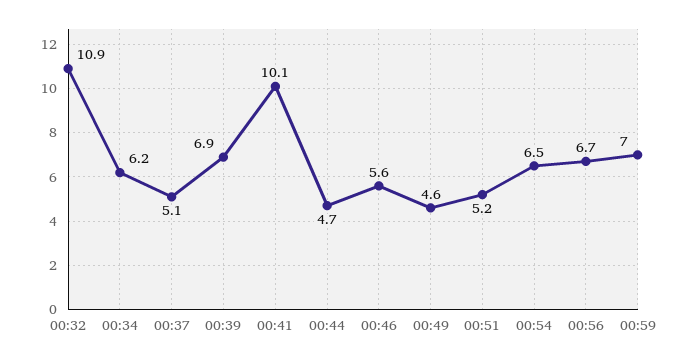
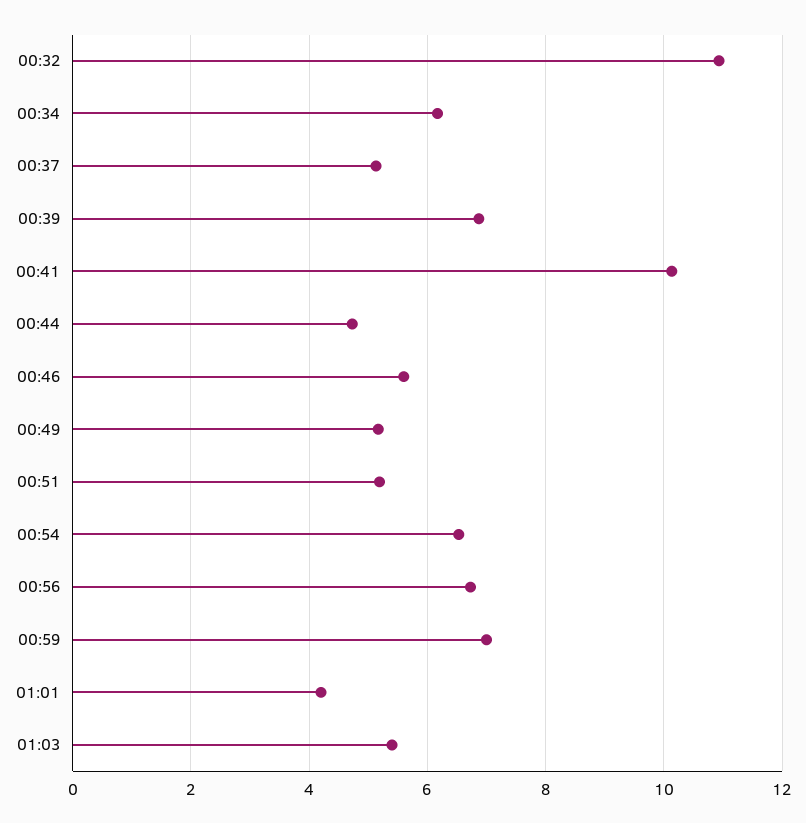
00:49: 4.6 -> 5.2
01:01: none -> 4.2
01:03: none -> 5.4

